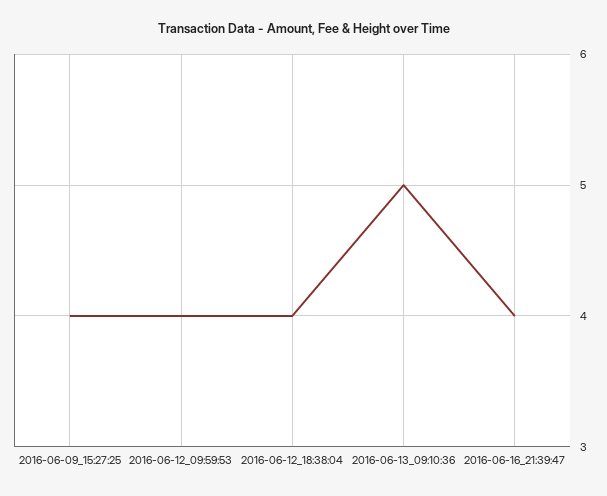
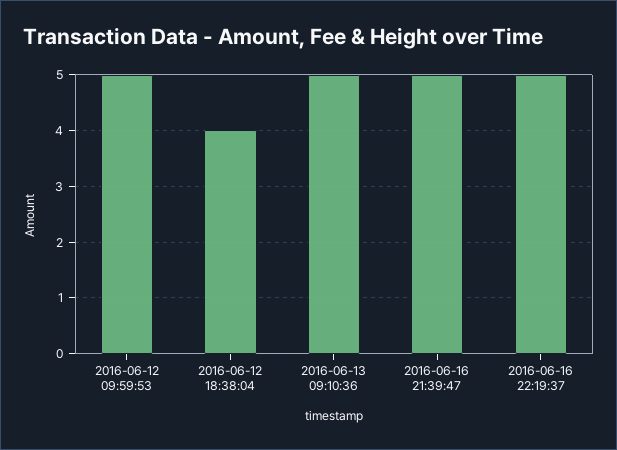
2016-06-09_15:27:25: 4 -> none
2016-06-12_09:59:53: 4 -> 5
2016-06-16_21:39:47: 4 -> 5
2016-06-16 22:19:37: none -> 5

